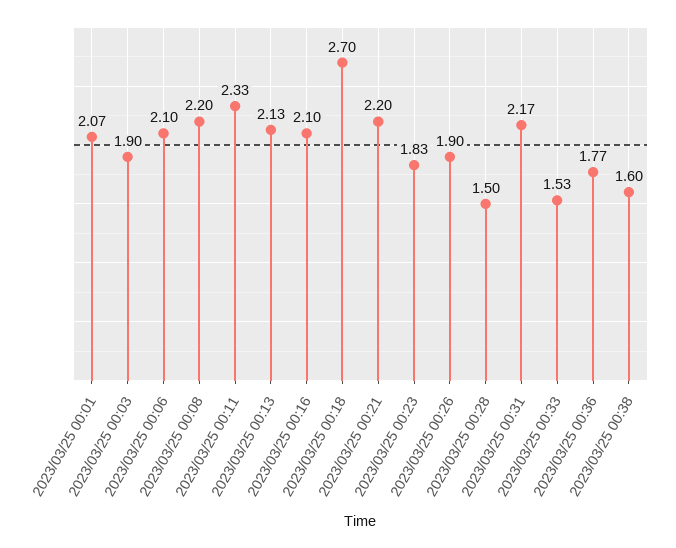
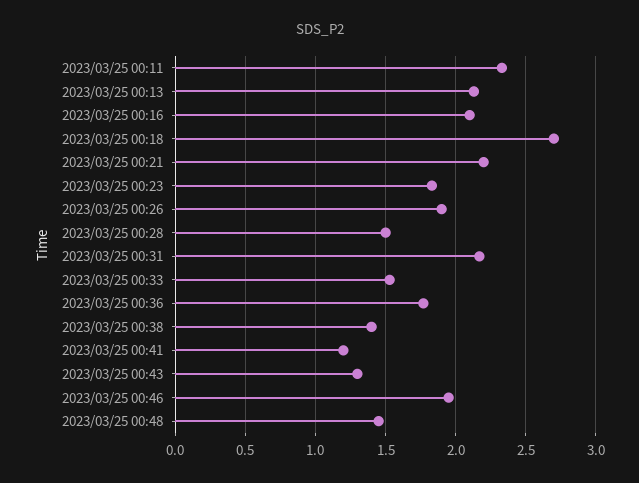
2023/03/25 00:01: 2.07 -> none
2023/03/25 00:03: 1.9 -> none
2023/03/25 00:06: 2.1 -> none
2023/03/25 00:08: 2.2 -> none
2023/03/25 00:38: 1.6 -> 1.4
2023/03/25 00:41: none -> 1.2
2023/03/25 00:43: none -> 1.3
2023/03/25 00:46: none -> 1.95
2023/03/25 00:48: none -> 1.45

